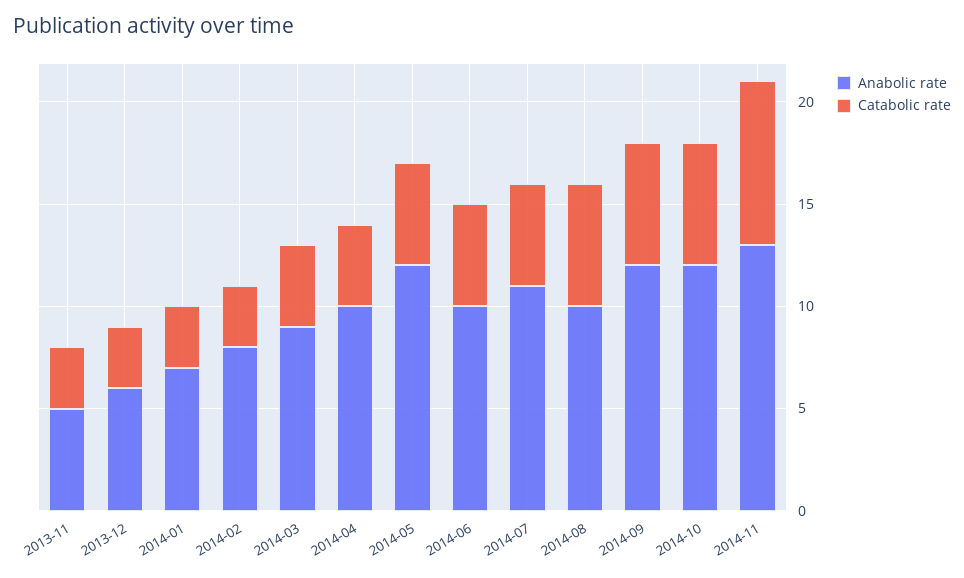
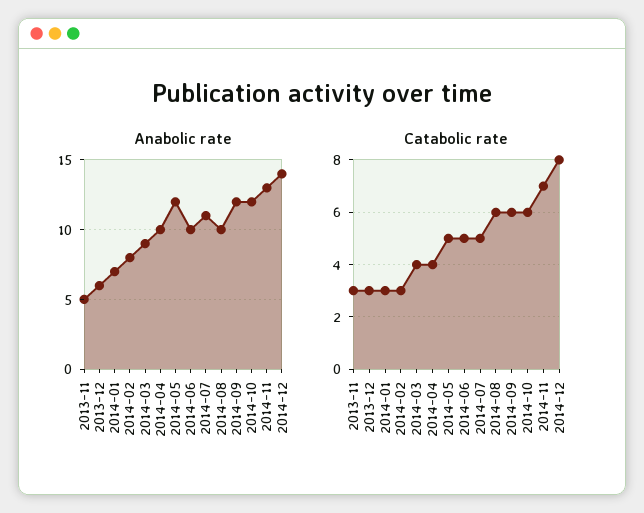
Catabolic rate, 2014-11: 8 -> 7
Anabolic rate, 2014-12: none -> 14
Catabolic rate, 2014-12: none -> 8

